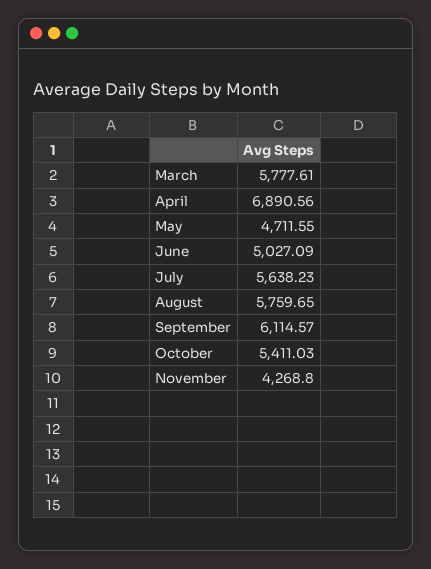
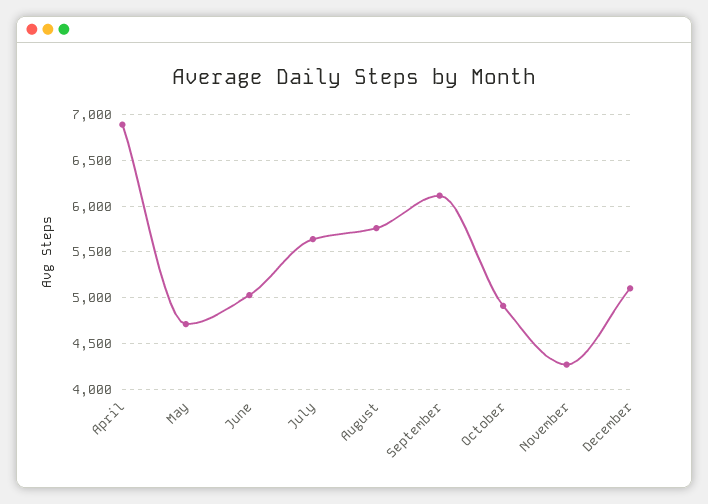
March: 5777.61 -> none
October: 5411.03 -> 4900
December: none -> 5100

